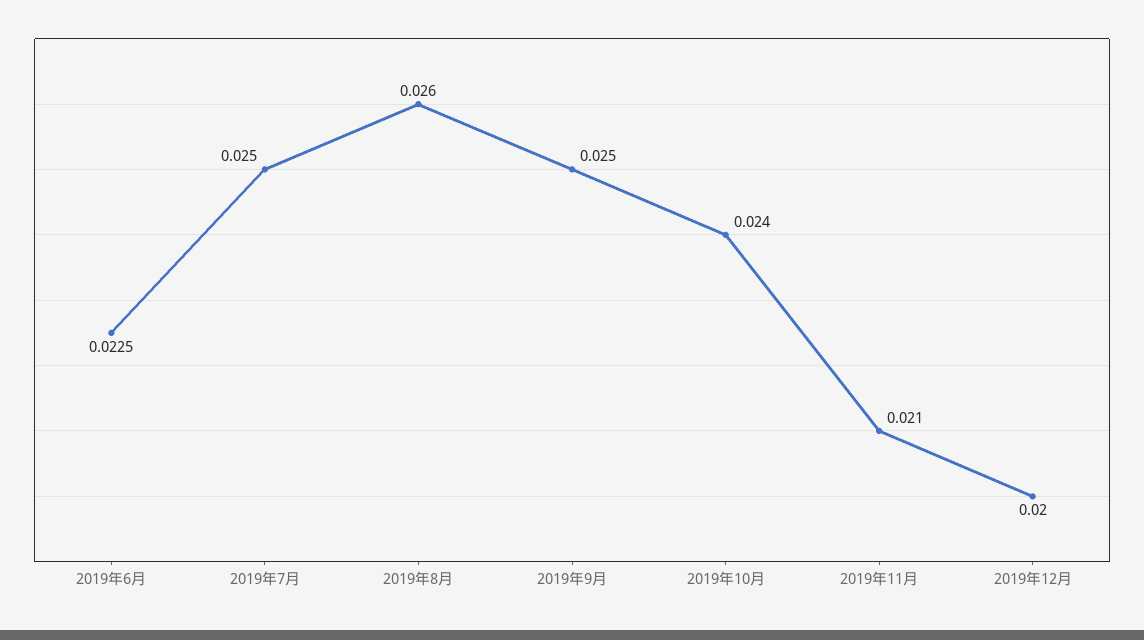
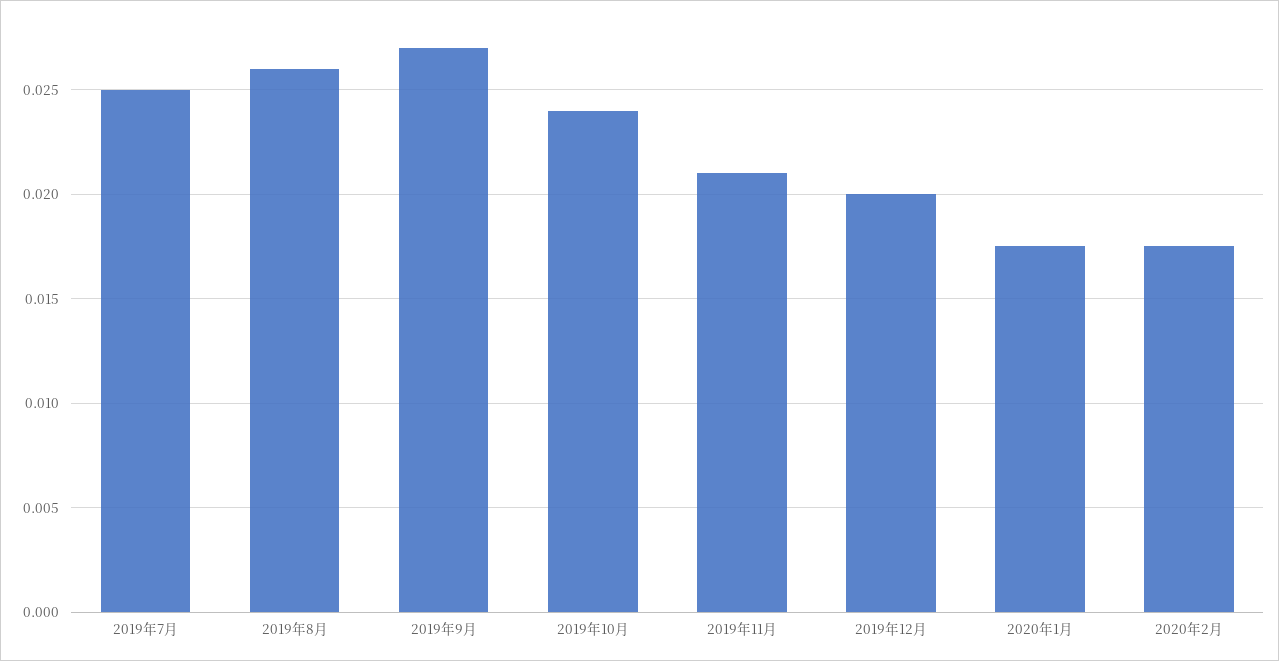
2019年6月: 0.0225 -> none
2019年9月: 0.025 -> 0.027
2020年1月: none -> 0.0175
2020年2月: none -> 0.0175

